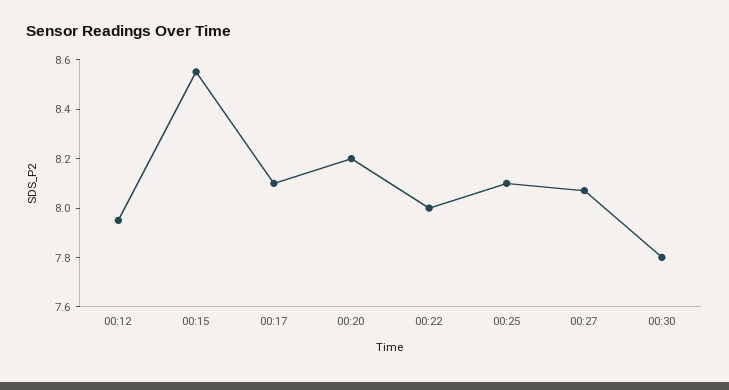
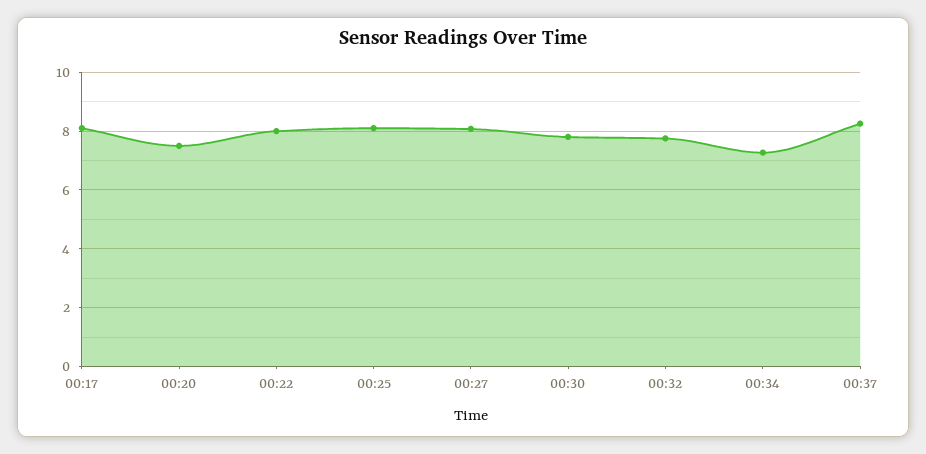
00:12: 7.95 -> none
00:15: 8.55 -> none
00:20: 8.2 -> 7.5
00:32: none -> 7.75
00:34: none -> 7.25
00:37: none -> 8.25

